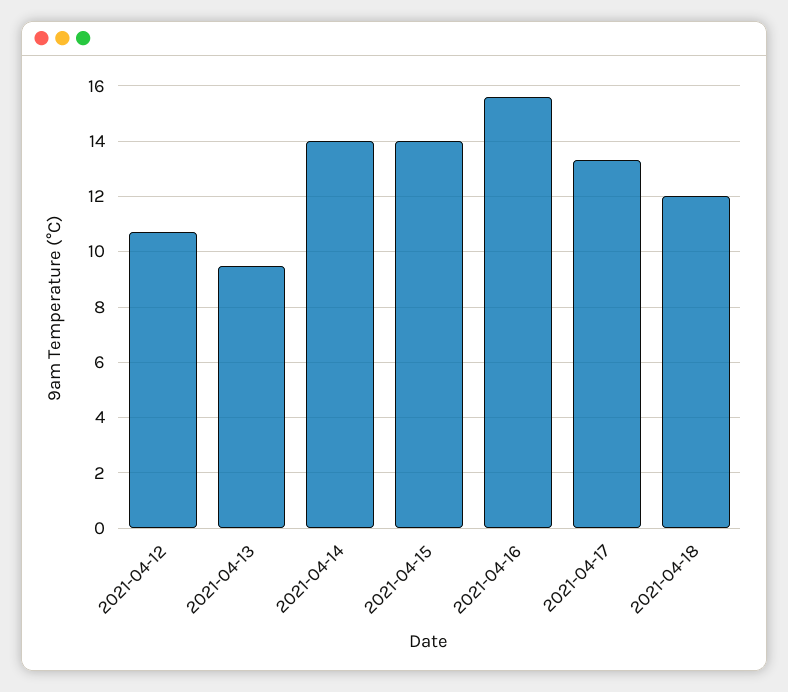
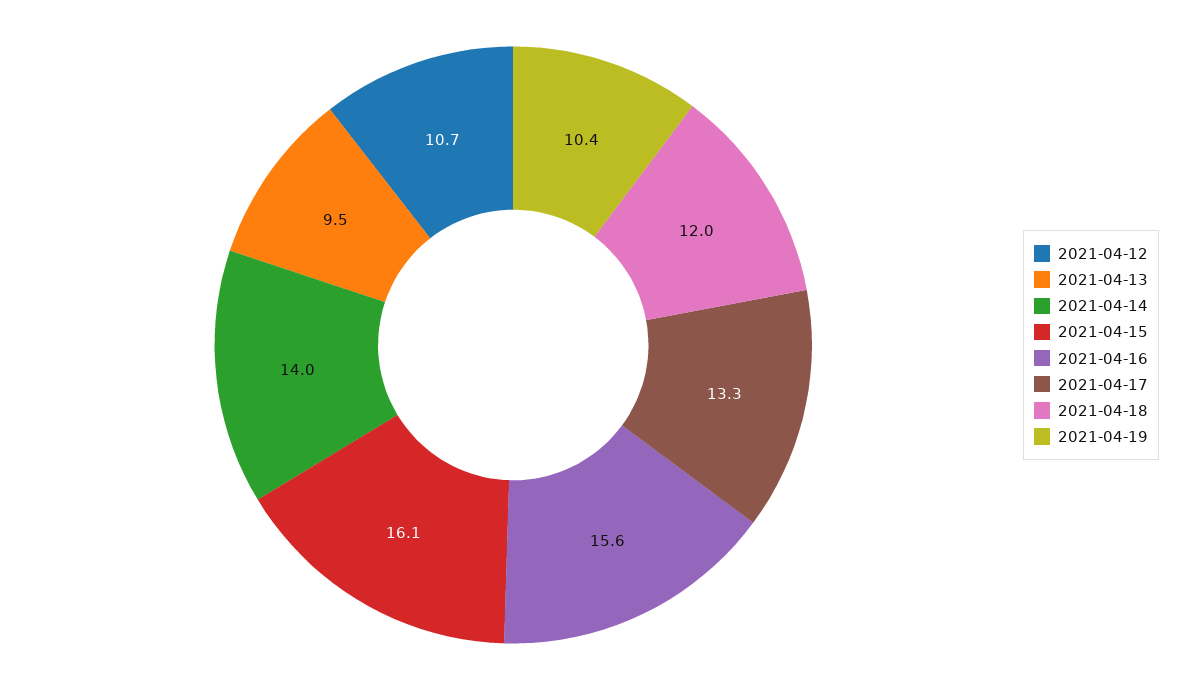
2021-04-15: 14 -> 16.1
2021-04-19: none -> 10.4

